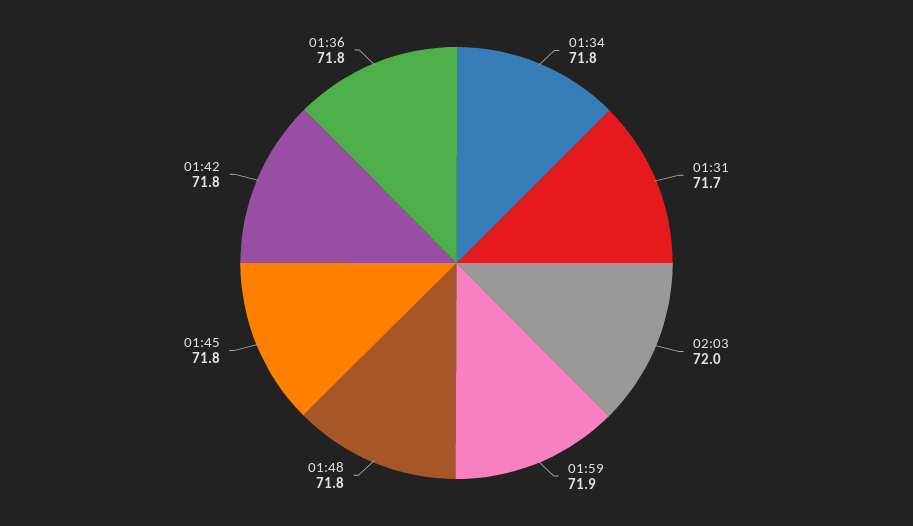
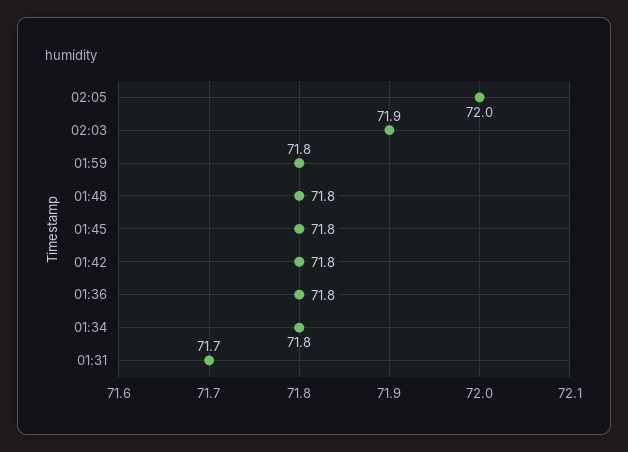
02:03: 72 -> 71.9
01:59: 71.9 -> 71.8
02:05: none -> 72

